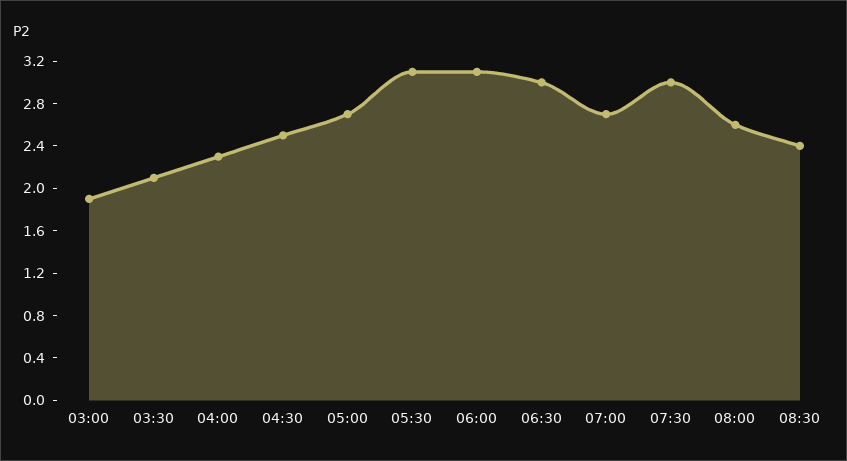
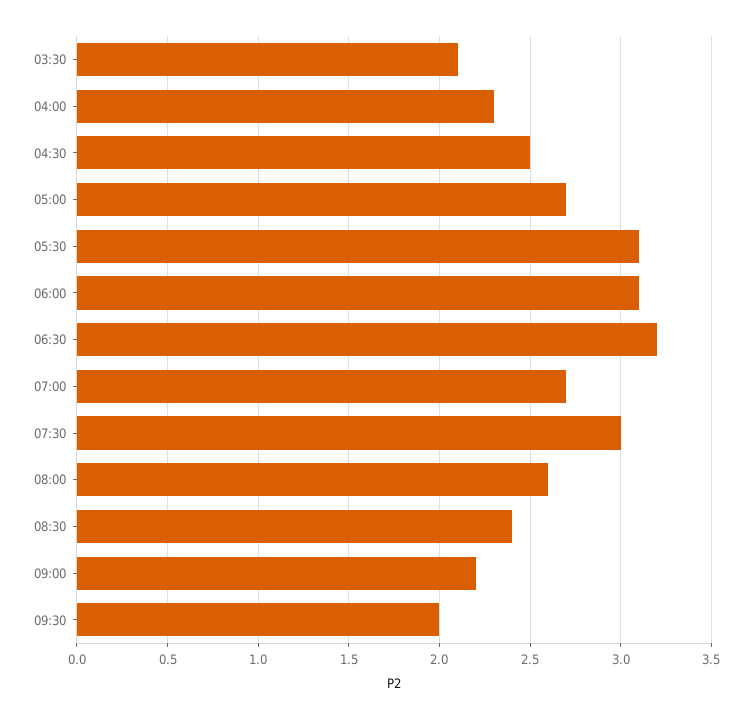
03:00: 1.9 -> none
06:30: 3 -> 3.2
09:00: none -> 2.2
09:30: none -> 2

